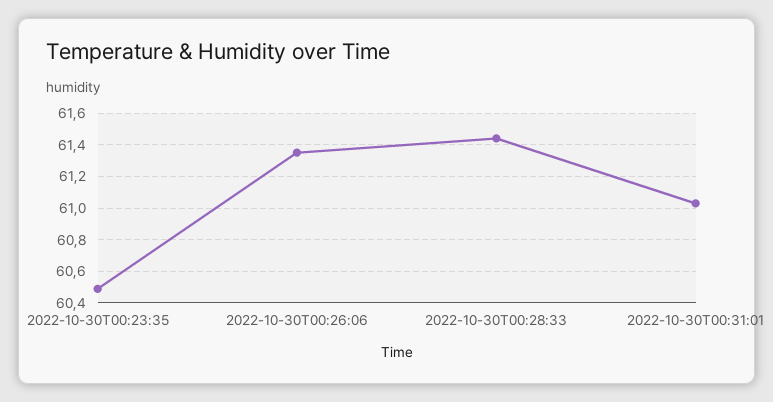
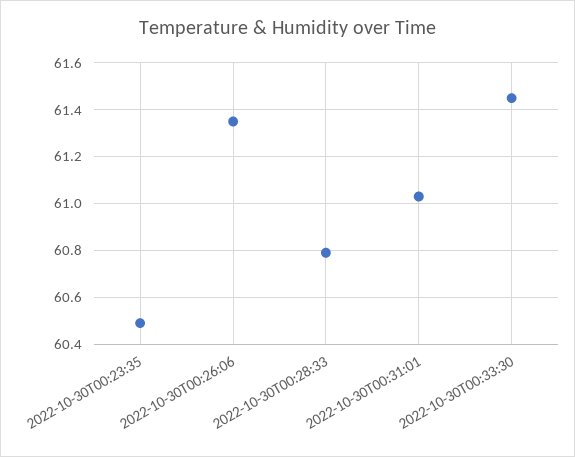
2022-10-30T00:28:33: 61.45 -> 60.8
2022-10-30T00:33:30: none -> 61.45

